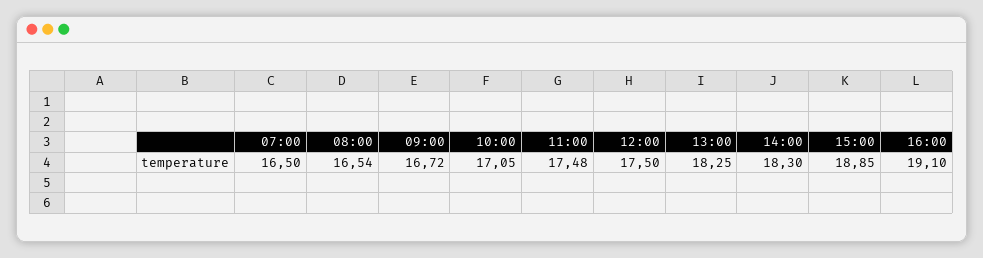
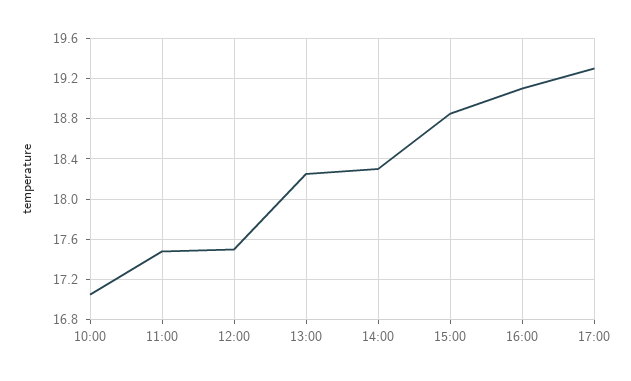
07:00: 16.5 -> none
08:00: 16.54 -> none
09:00: 16.72 -> none
17:00: none -> 19.3

